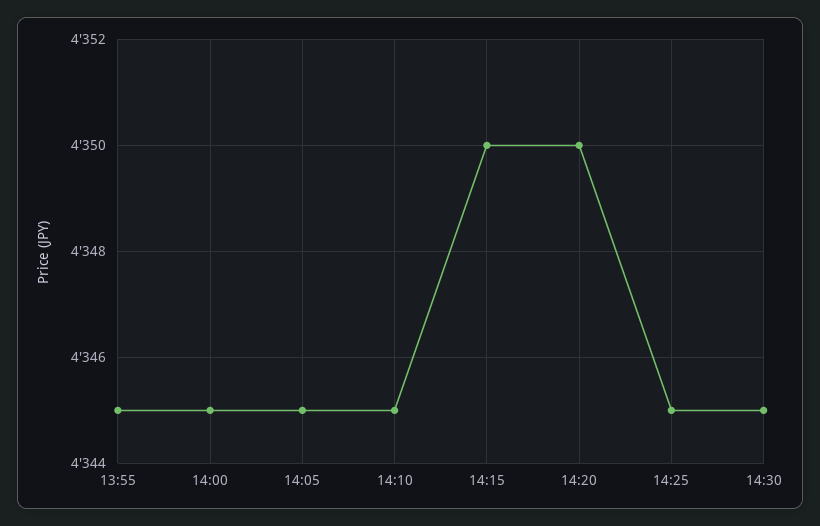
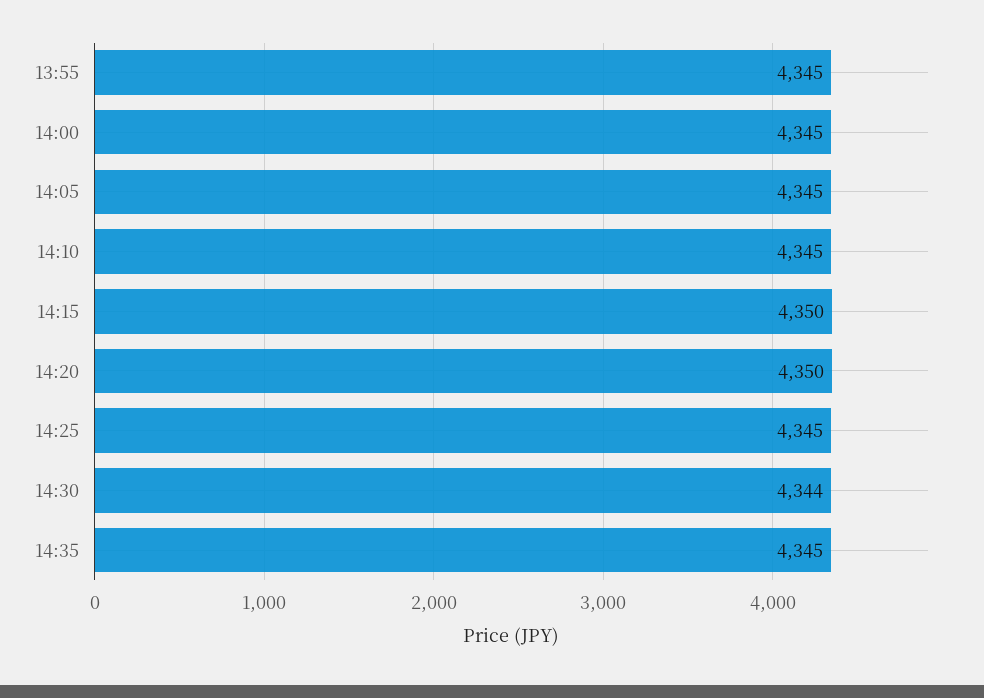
14:30: 4345 -> 4344
14:35: none -> 4345

